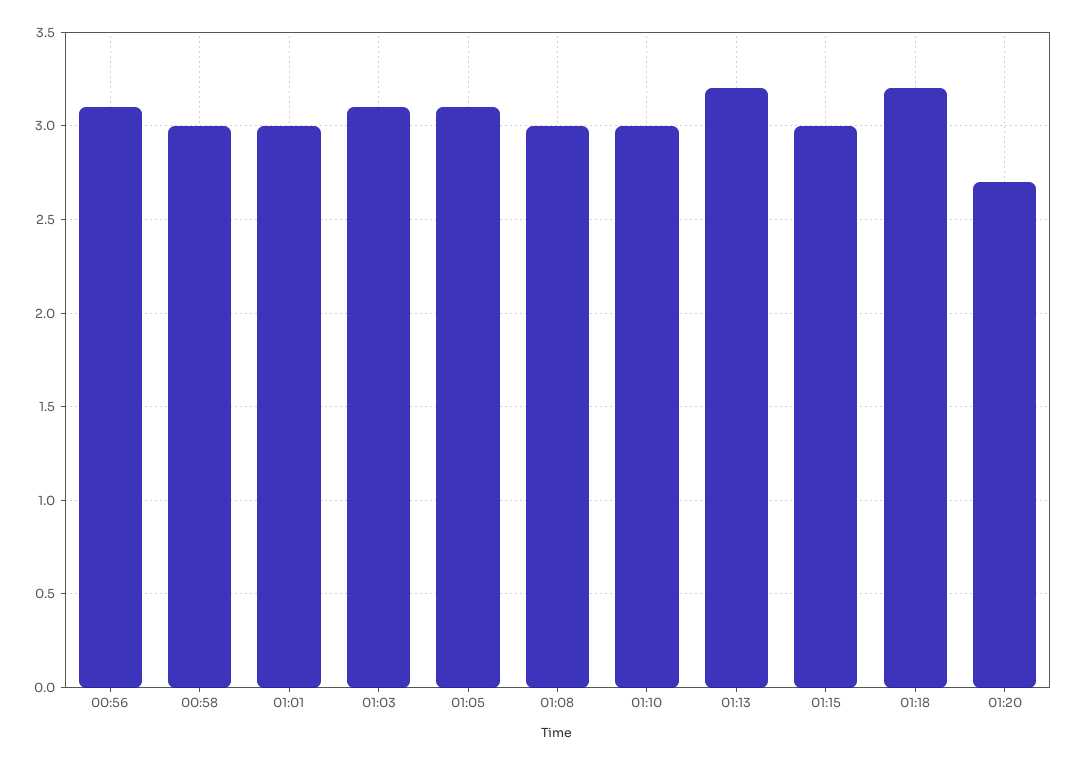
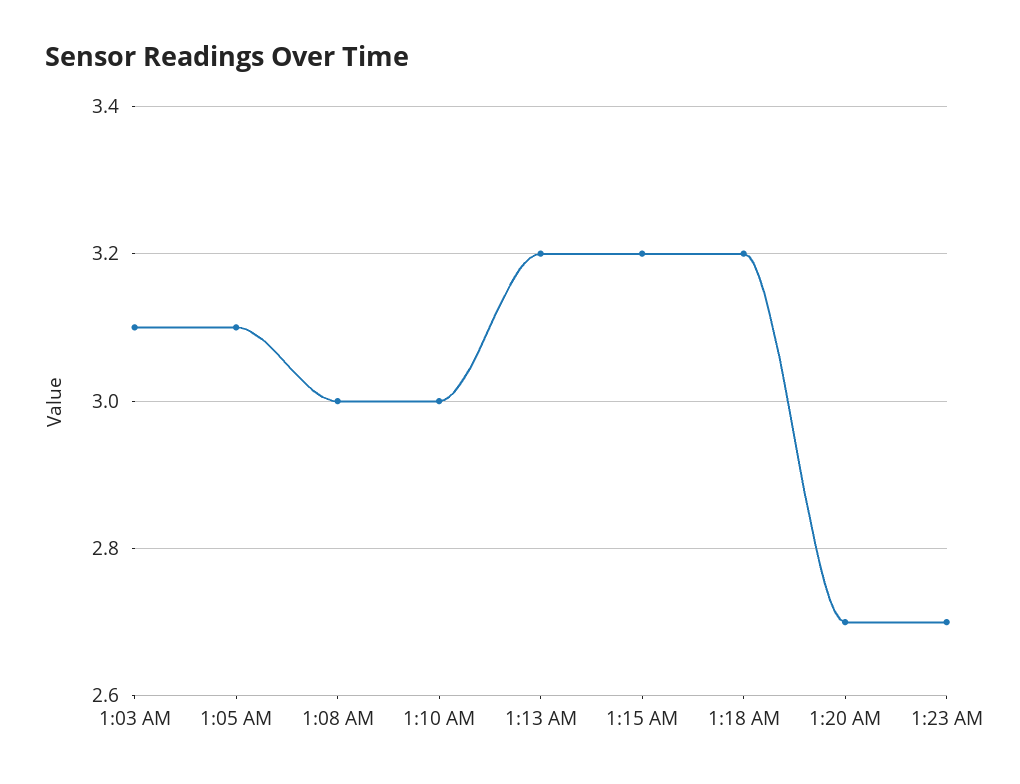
00:56: 3.1 -> none
00:58: 3 -> none
01:01: 3 -> none
01:15: 3 -> 3.2
1:23 AM: none -> 2.7

